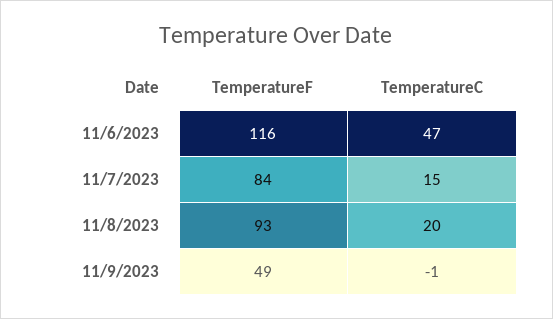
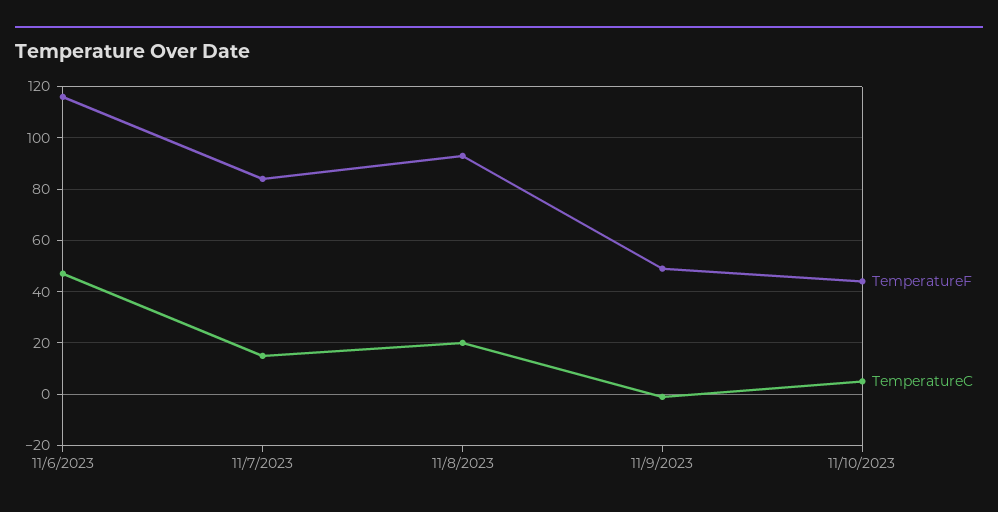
TemperatureF, 11/10/2023: none -> 45
TemperatureC, 11/10/2023: none -> 5

